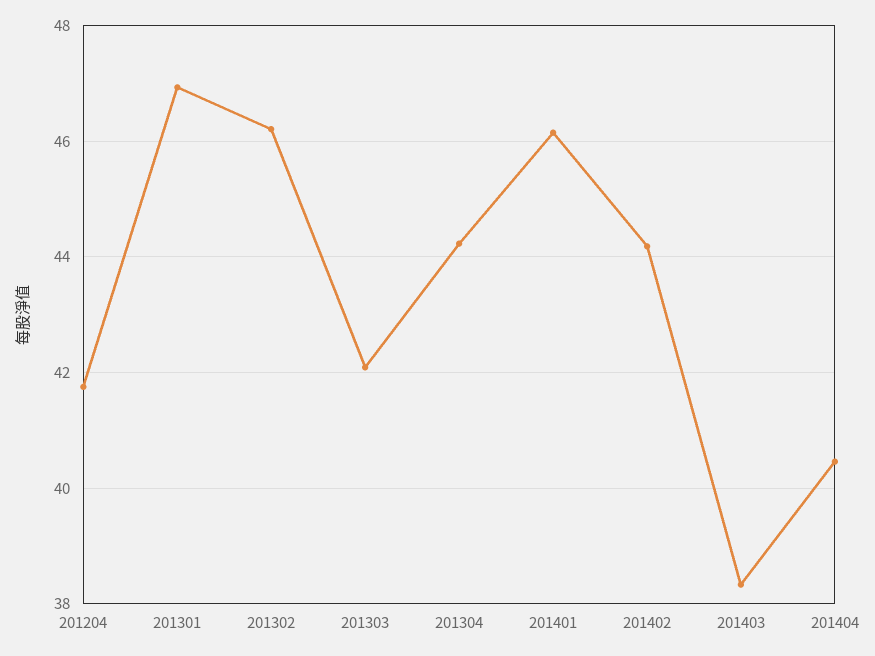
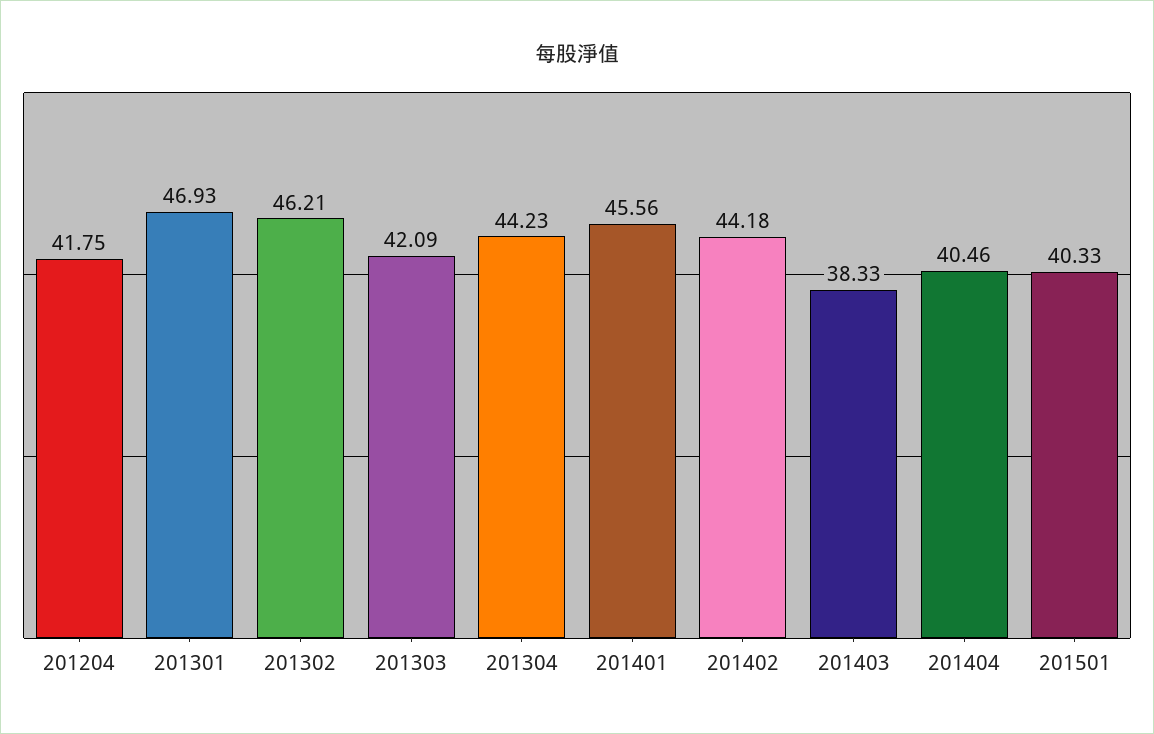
201401: 46.2 -> 45.56
201501: none -> 40.33

